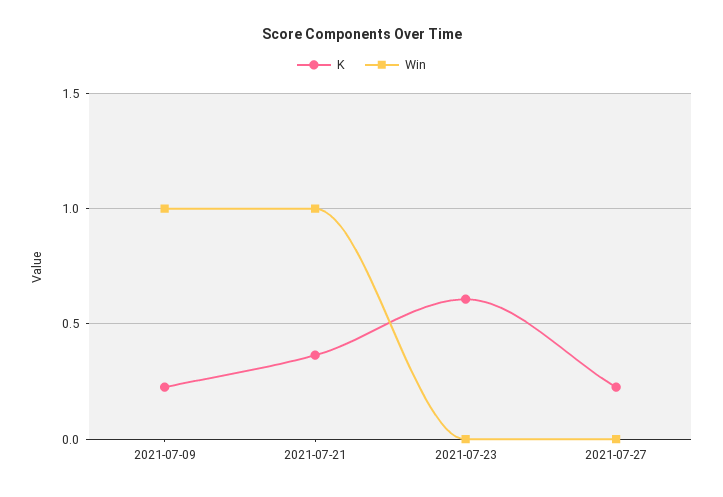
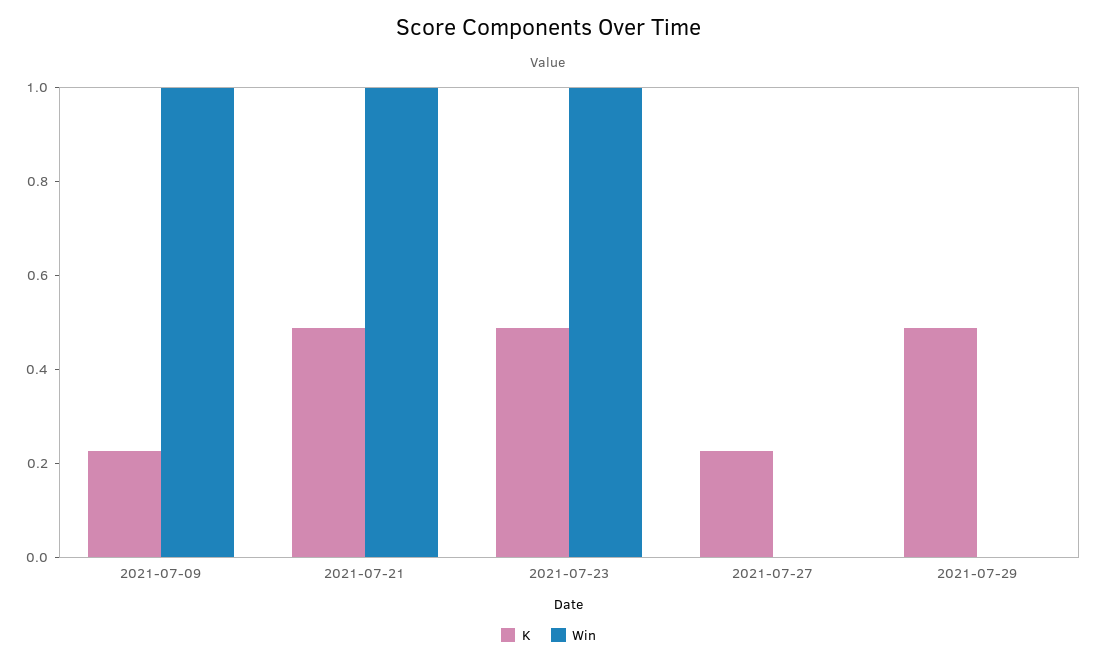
K, 2021-07-21: 0.35 -> 0.5
K, 2021-07-23: 0.6 -> 0.5
Win, 2021-07-23: 0 -> 1
K, 2021-07-29: none -> 0.5
Win, 2021-07-29: none -> 0

